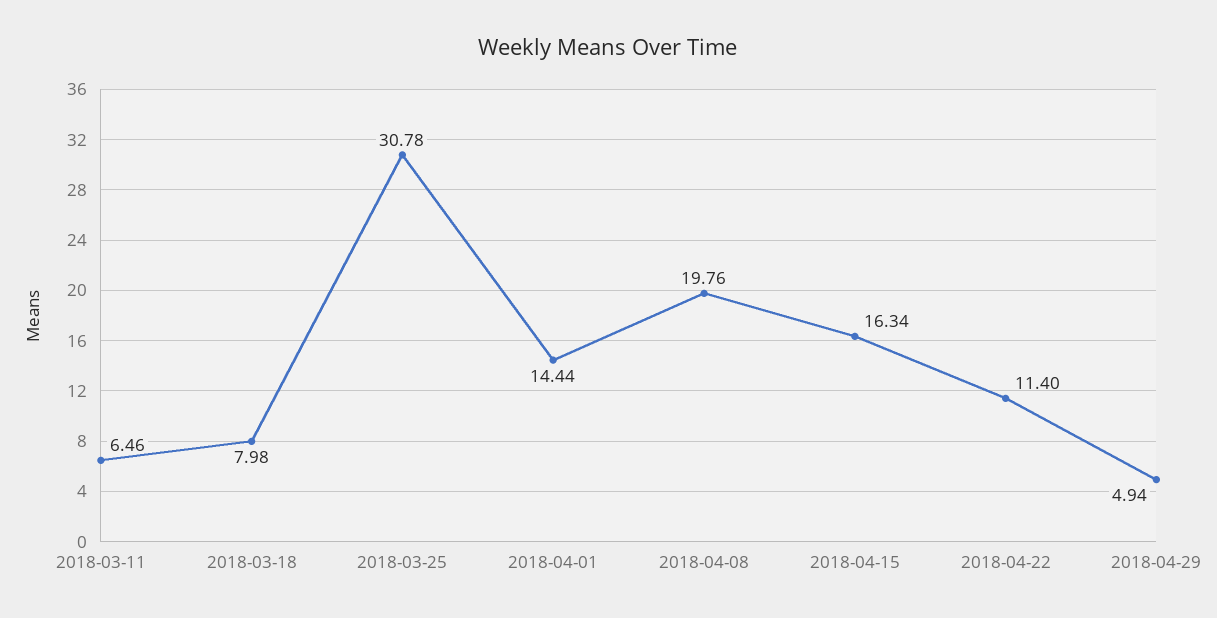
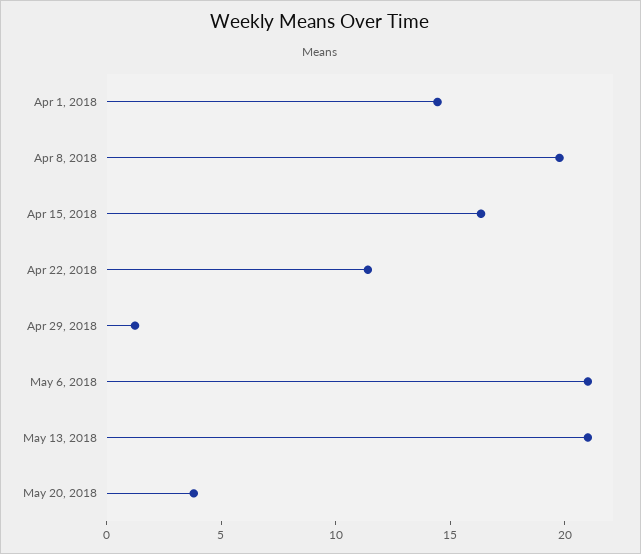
2018-03-11: 6.46 -> none
2018-03-18: 7.98 -> none
2018-03-25: 30.78 -> none
2018-04-29: 4.94 -> 1
May 6, 2018: none -> 21
May 13, 2018: none -> 21
May 20, 2018: none -> 4

